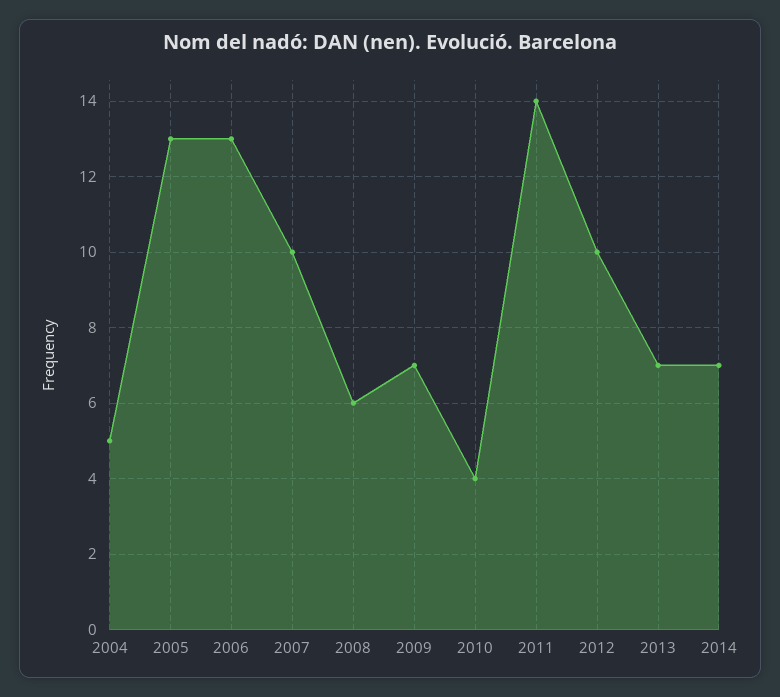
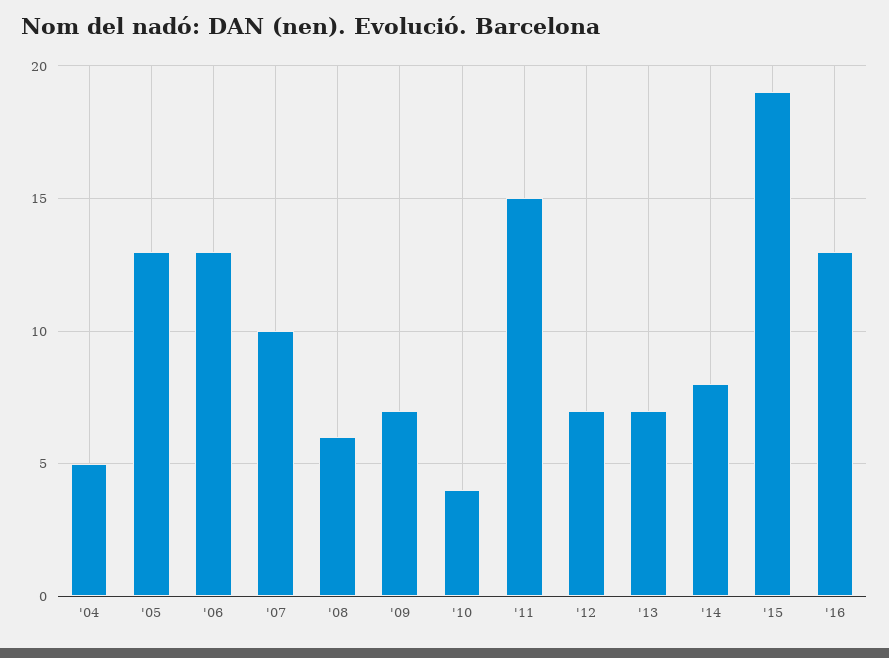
2011: 14 -> 15
2012: 10 -> 7
2014: 7 -> 8
'15: none -> 19
'16: none -> 13

